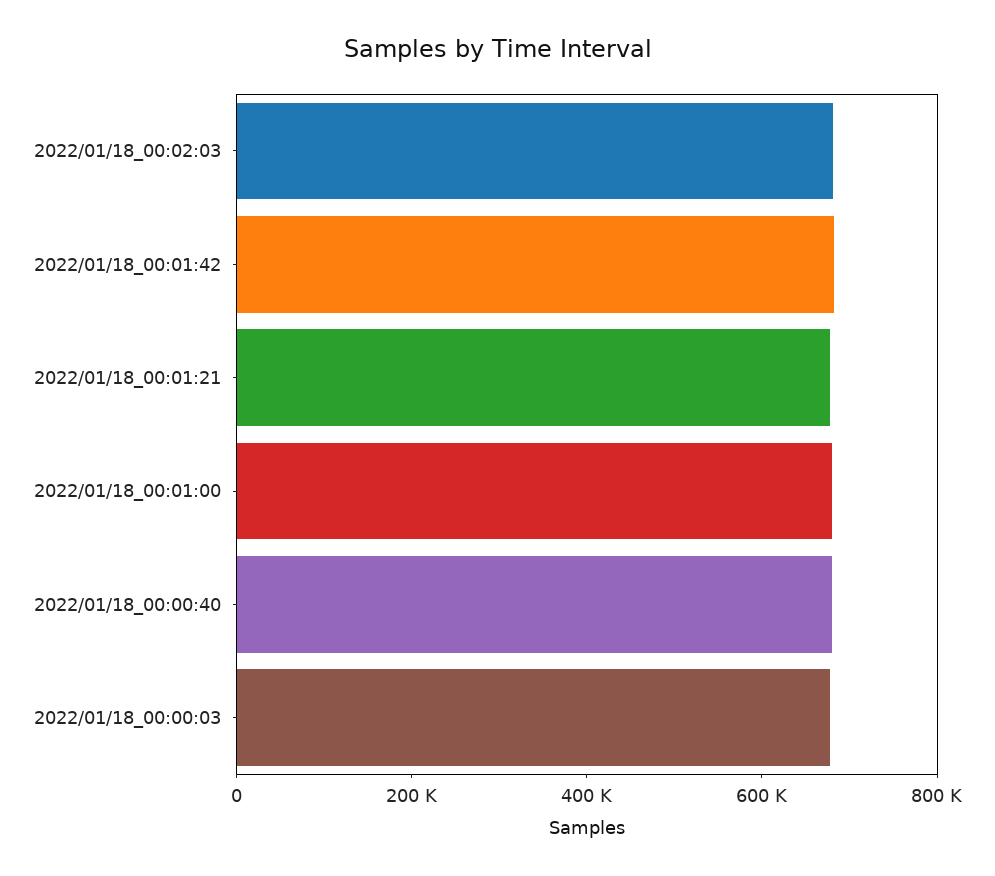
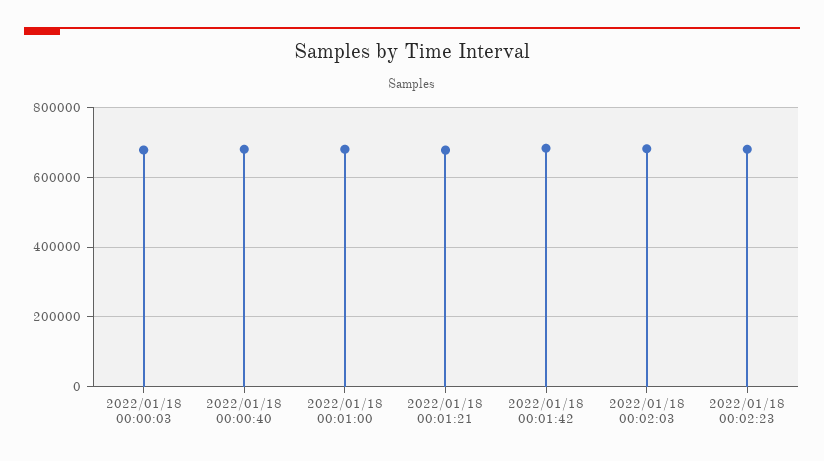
2022/01/18 00:02:23: none -> 680000

